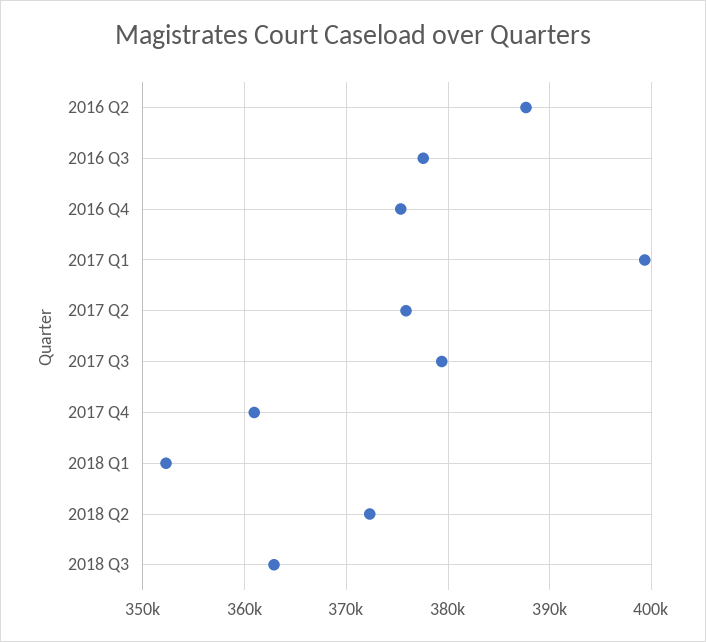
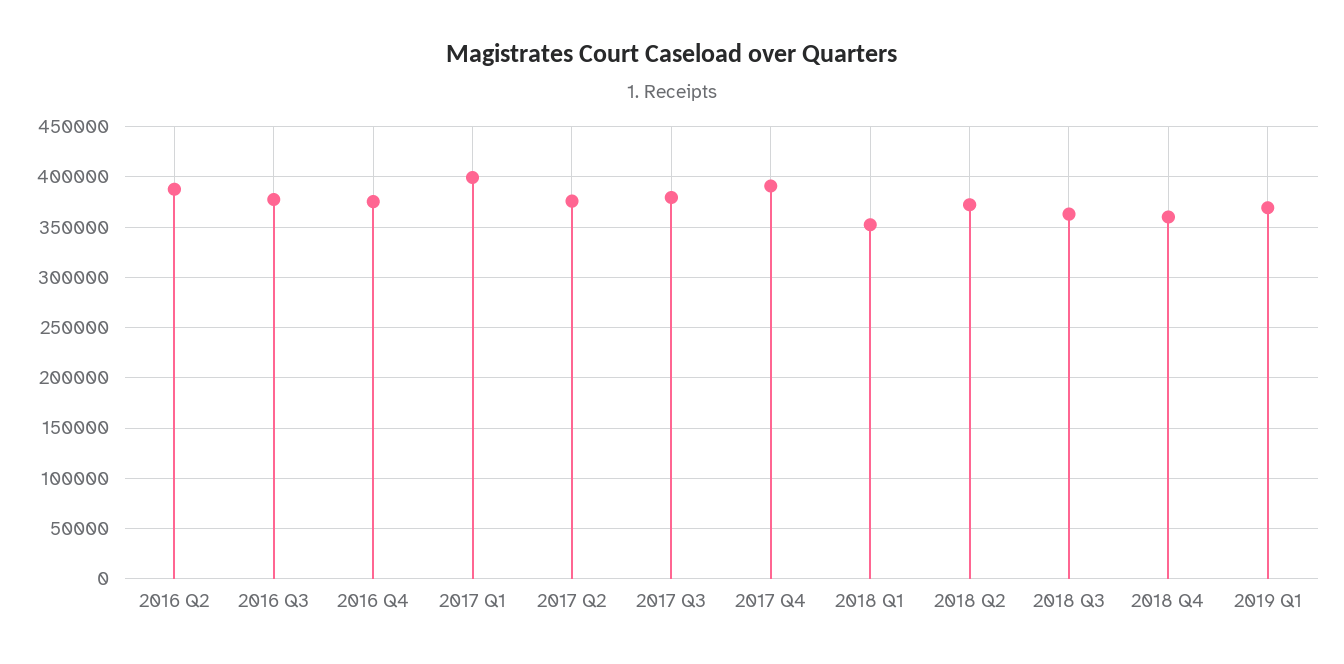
2017 Q4: 361000 -> 390000
2018 Q4: none -> 360000
2019 Q1: none -> 370000

